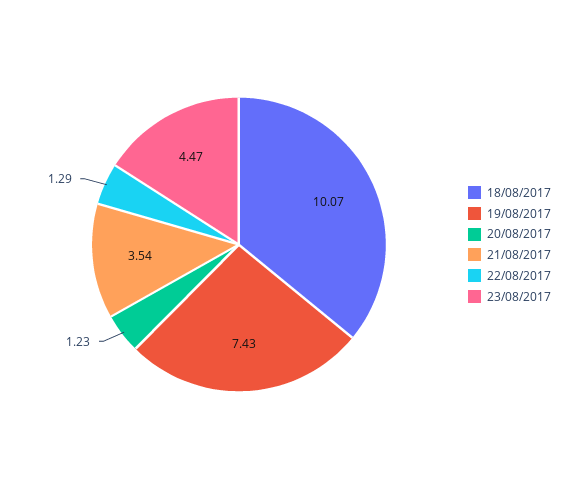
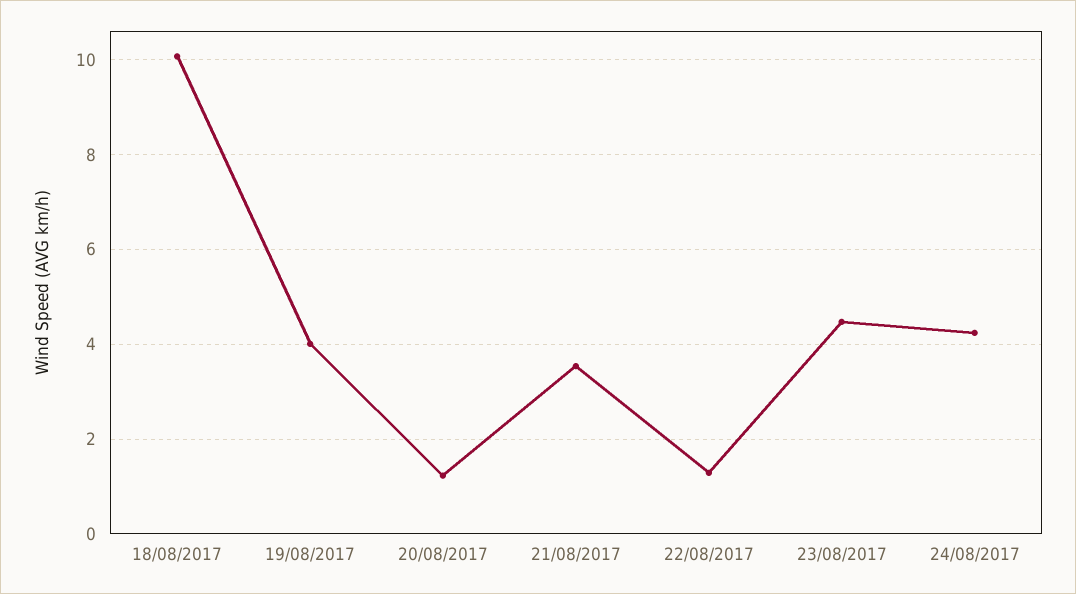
19/08/2017: 7.43 -> 4
24/08/2017: none -> 4.2

